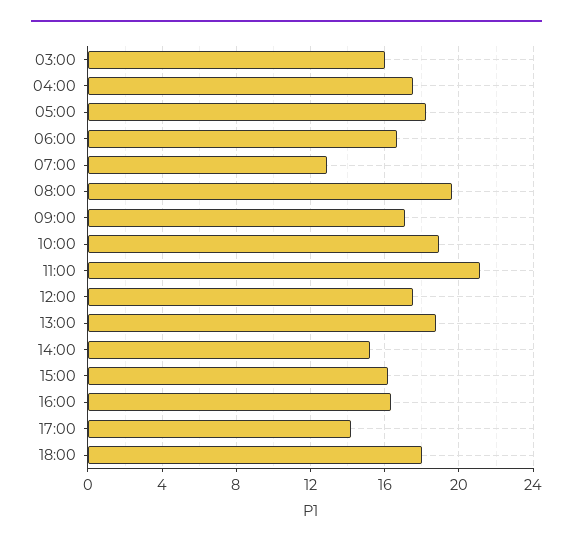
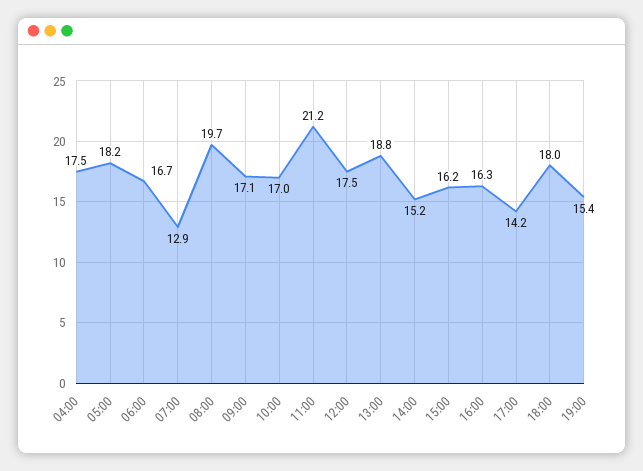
03:00: 16 -> none
10:00: 19 -> 17
19:00: none -> 15.4

